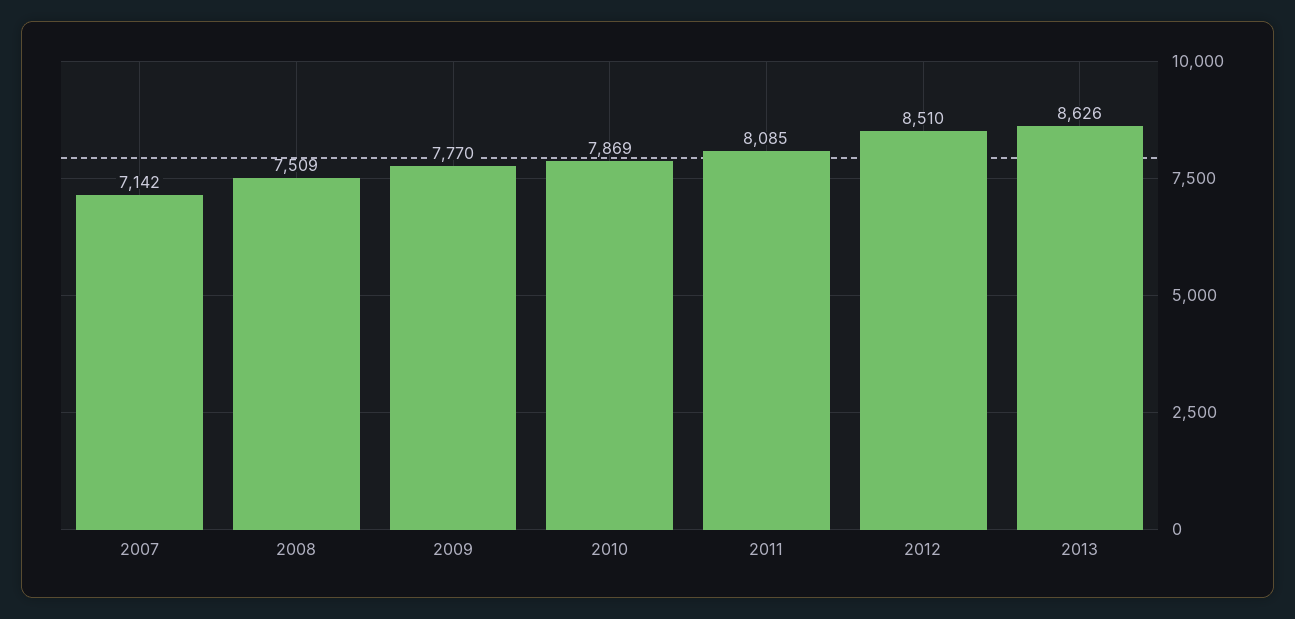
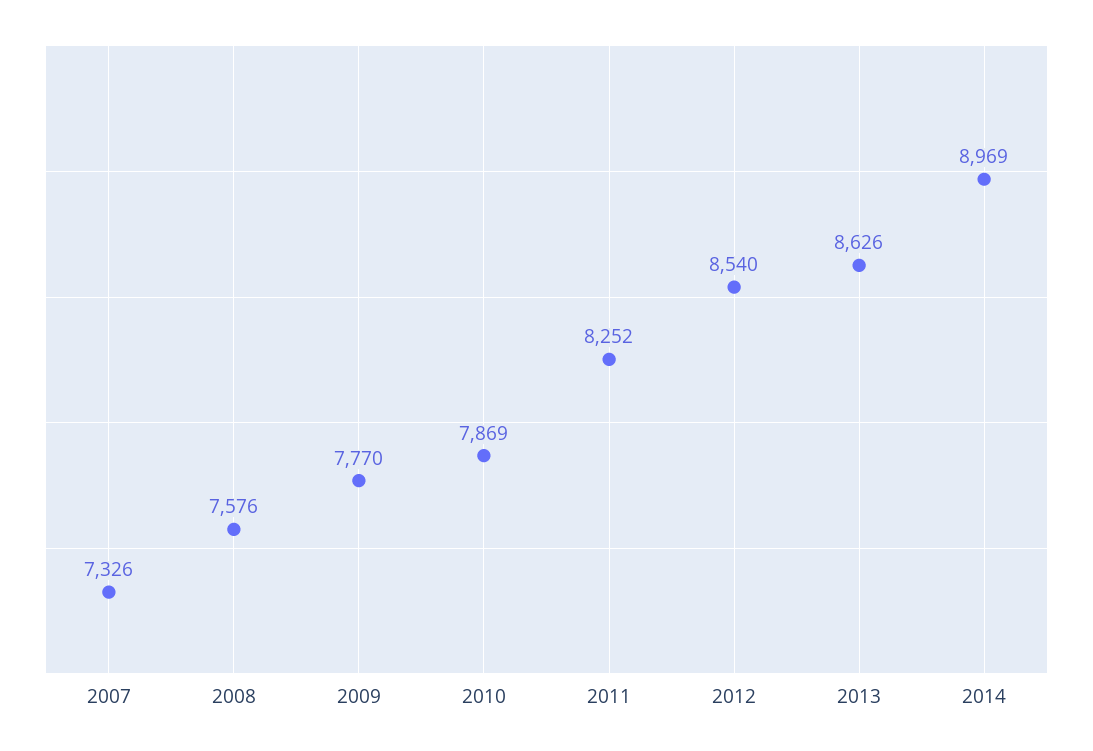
2007: 7142 -> 7326
2008: 7509 -> 7576
2011: 8085 -> 8252
2012: 8510 -> 8540
2014: none -> 8969

